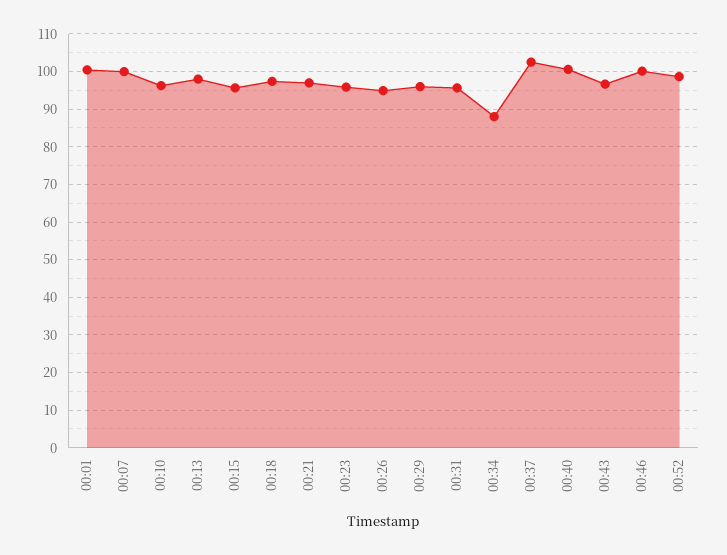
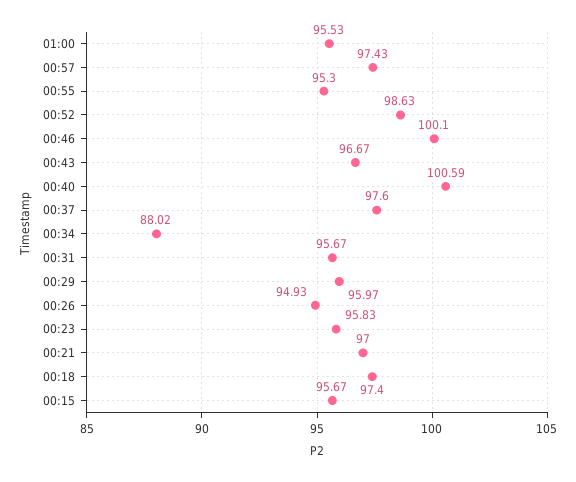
00:01: 100 -> none
00:07: 100 -> none
00:10: 96 -> none
00:13: 98 -> none
00:37: 102 -> 97.6
01:00: none -> 95.53
00:57: none -> 97.43
00:55: none -> 95.3

